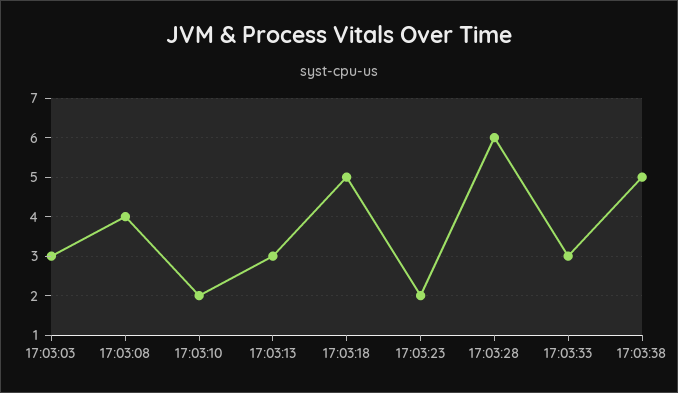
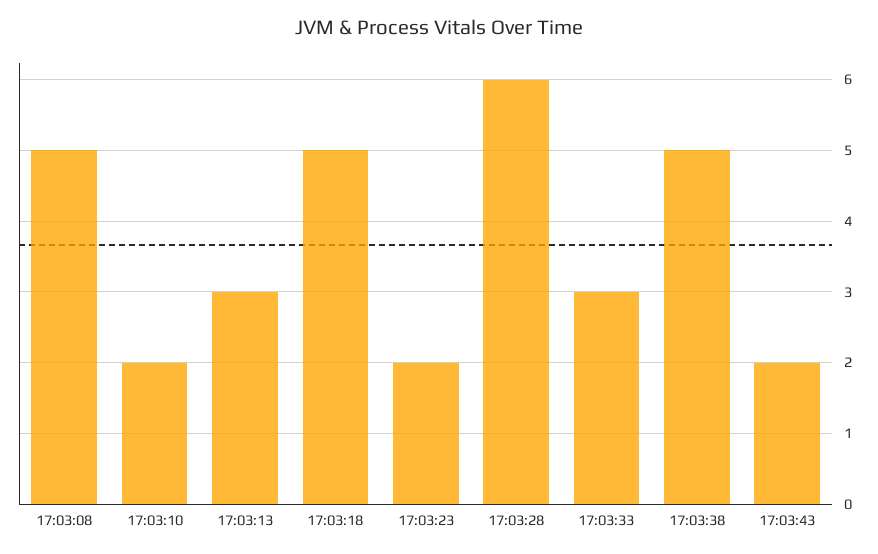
17:03:03: 3 -> none
17:03:08: 4 -> 5
17:03:43: none -> 2

